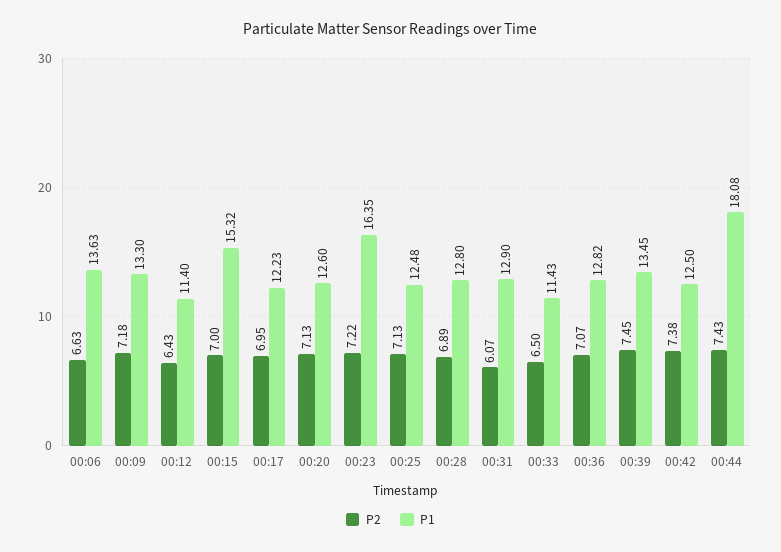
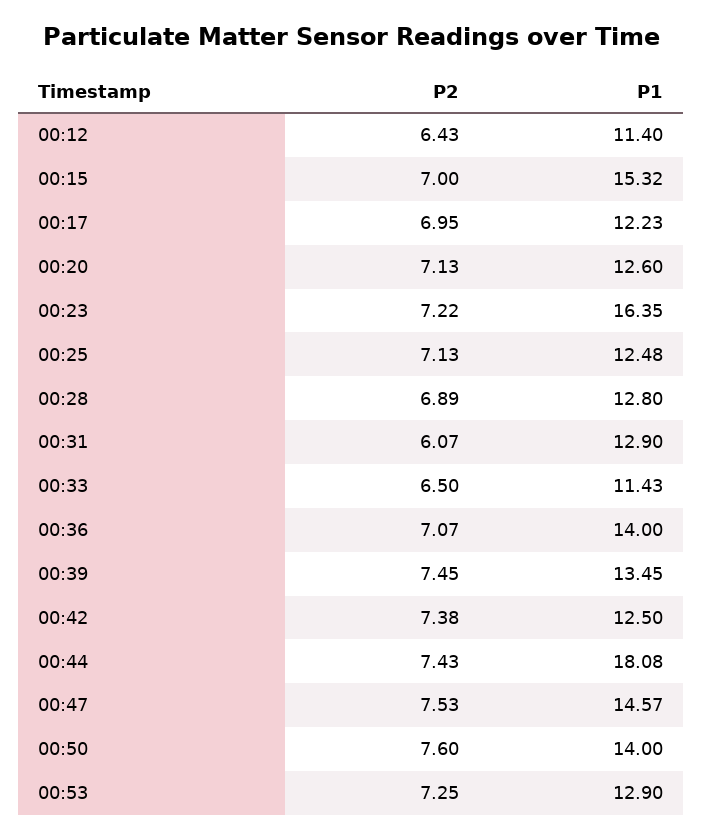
P2, 00:06: 6.63 -> none
P1, 00:06: 13.63 -> none
P2, 00:09: 7.18 -> none
P1, 00:09: 13.3 -> none
P1, 00:36: 12.82 -> 14
P2, 00:47: none -> 7.53
P1, 00:47: none -> 14.57
P2, 00:50: none -> 7.6
P1, 00:50: none -> 14
P2, 00:53: none -> 7.25
P1, 00:53: none -> 12.9

